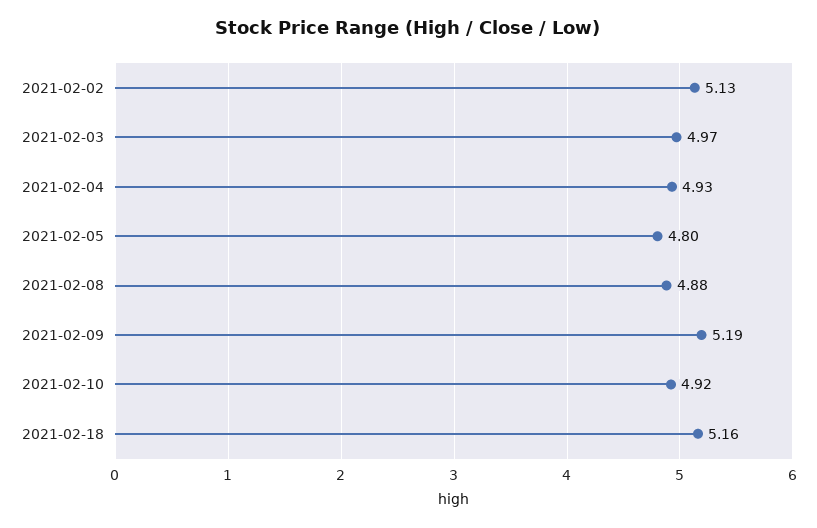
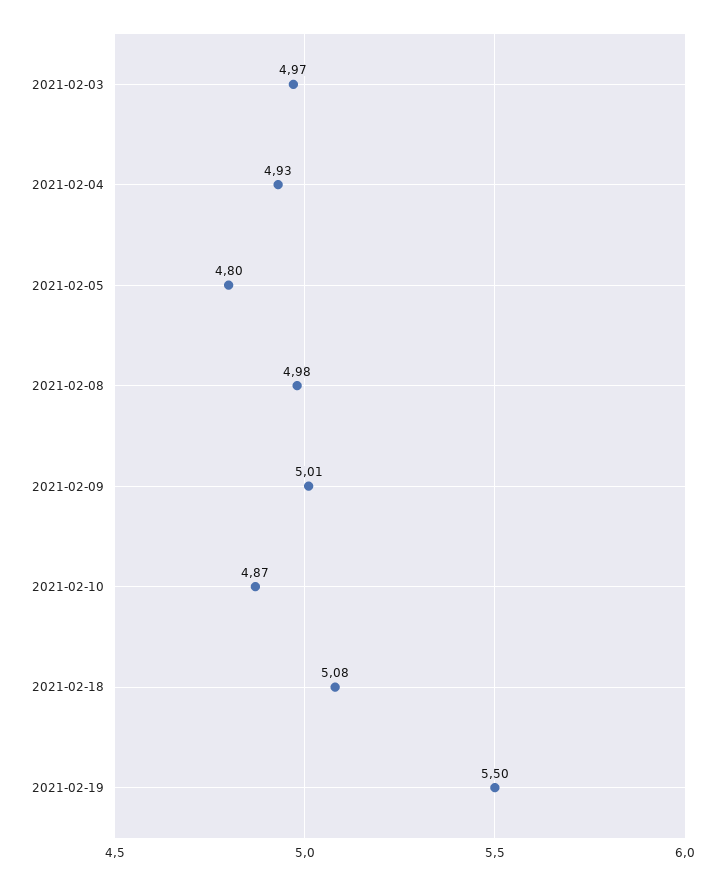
2021-02-02: 5.13 -> none
2021-02-08: 4.88 -> 4.98
2021-02-09: 5.19 -> 5.01
2021-02-10: 4.92 -> 4.87
2021-02-18: 5.16 -> 5.08
2021-02-19: none -> 5.5

